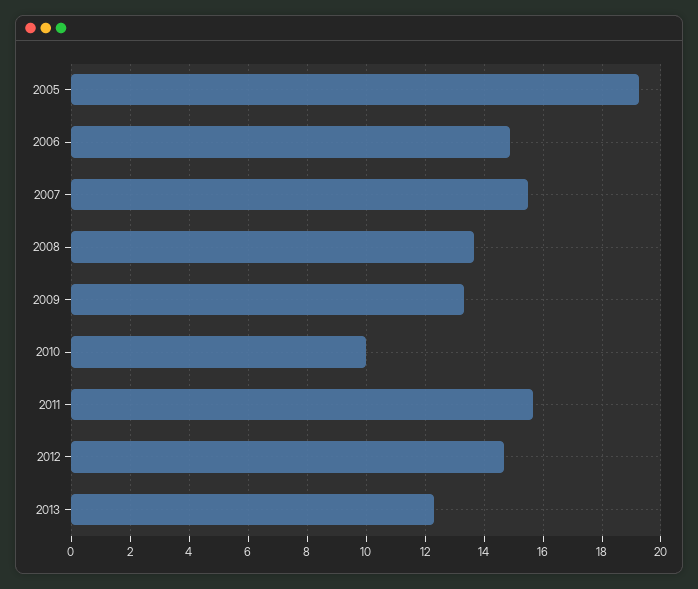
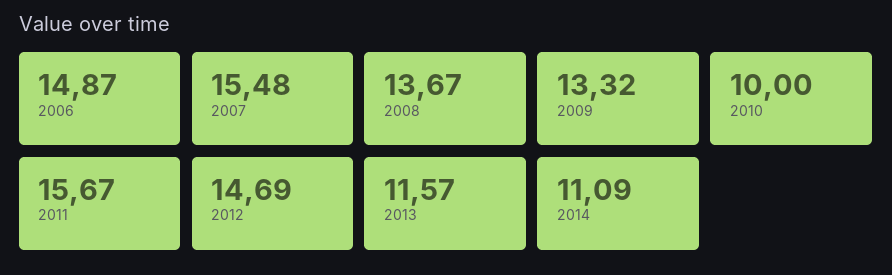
2005: 19.25 -> none
2013: 12.25 -> 11.57
2014: none -> 11.09

